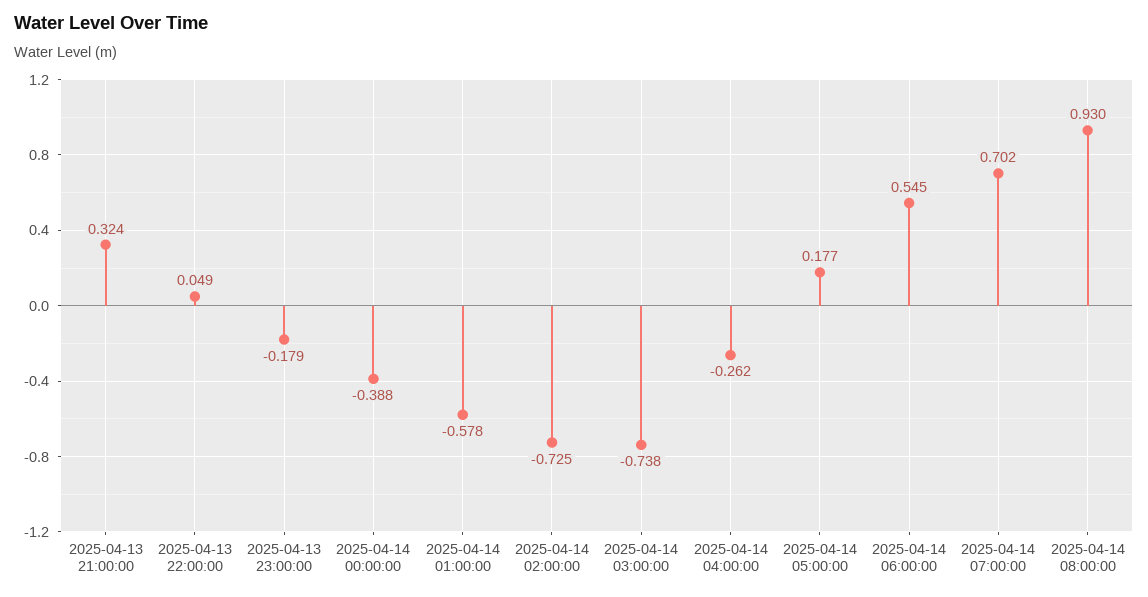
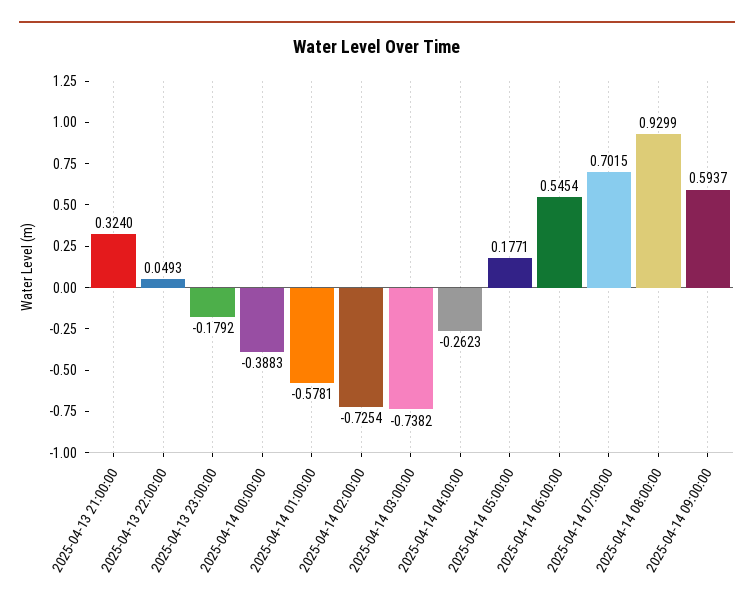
2025-04-14 09:00:00: none -> 0.5937

